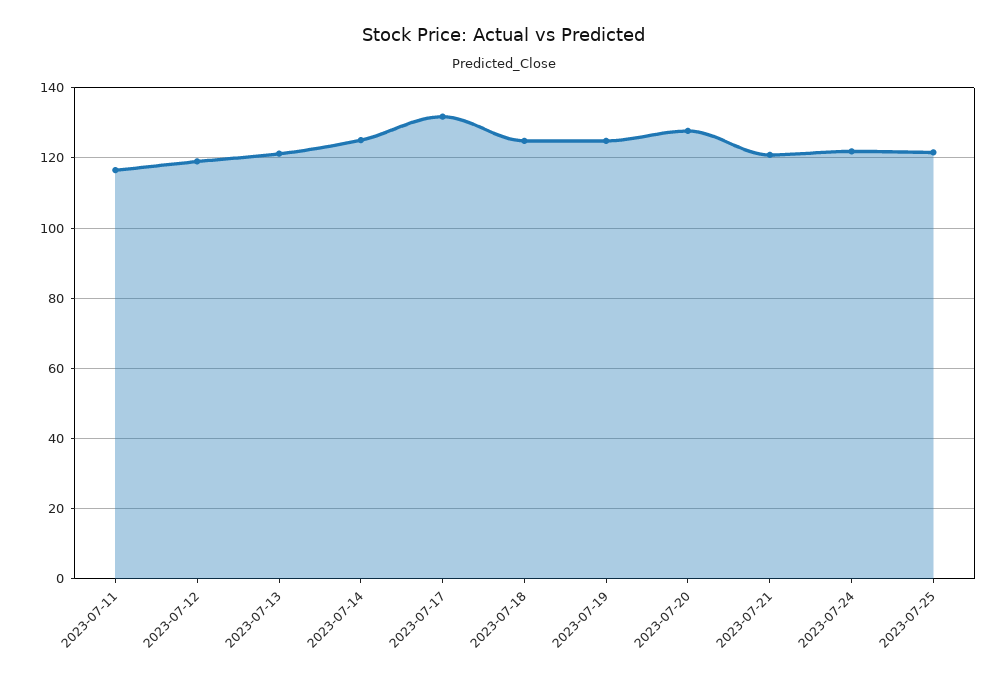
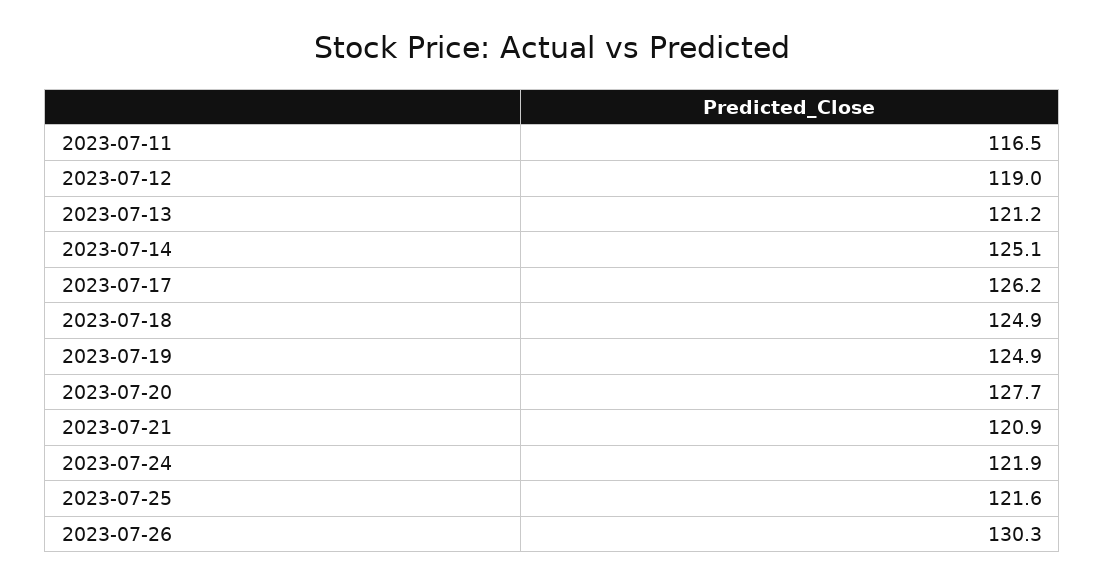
2023-07-17: 132 -> 126.2
2023-07-26: none -> 130.3

